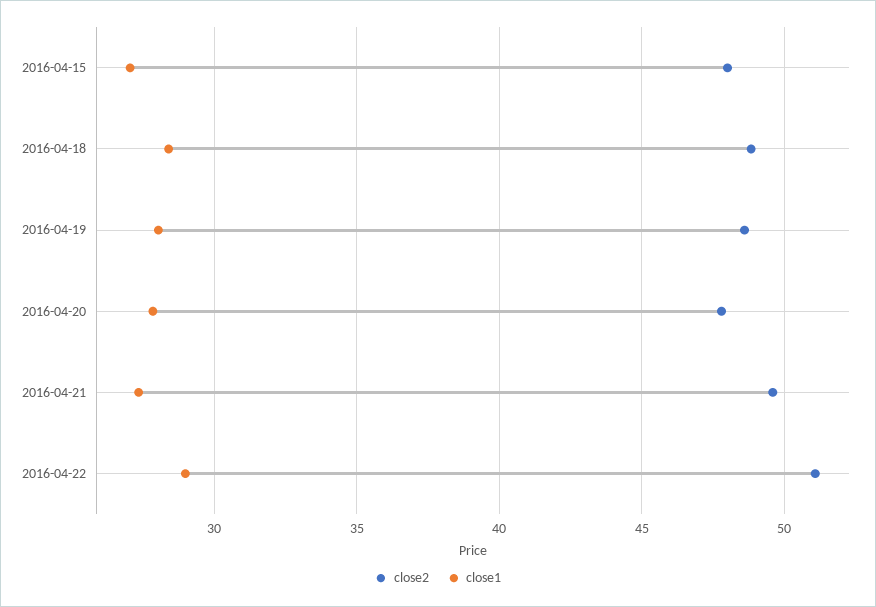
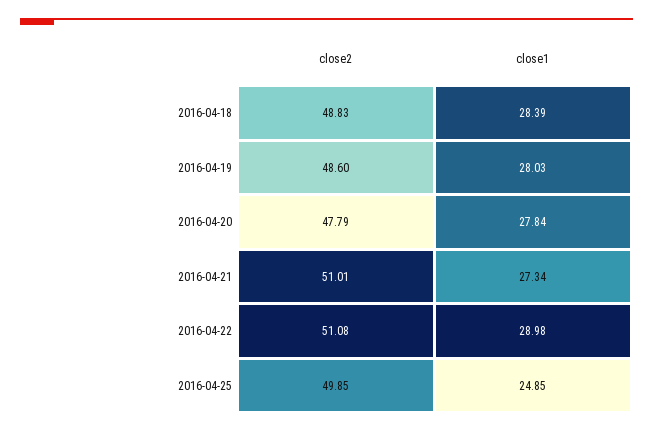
close2, 2016-04-15: 48 -> none
close1, 2016-04-15: 27 -> none
close2, 2016-04-21: 49.5 -> 51.01
close2, 2016-04-25: none -> 49.85
close1, 2016-04-25: none -> 24.85

